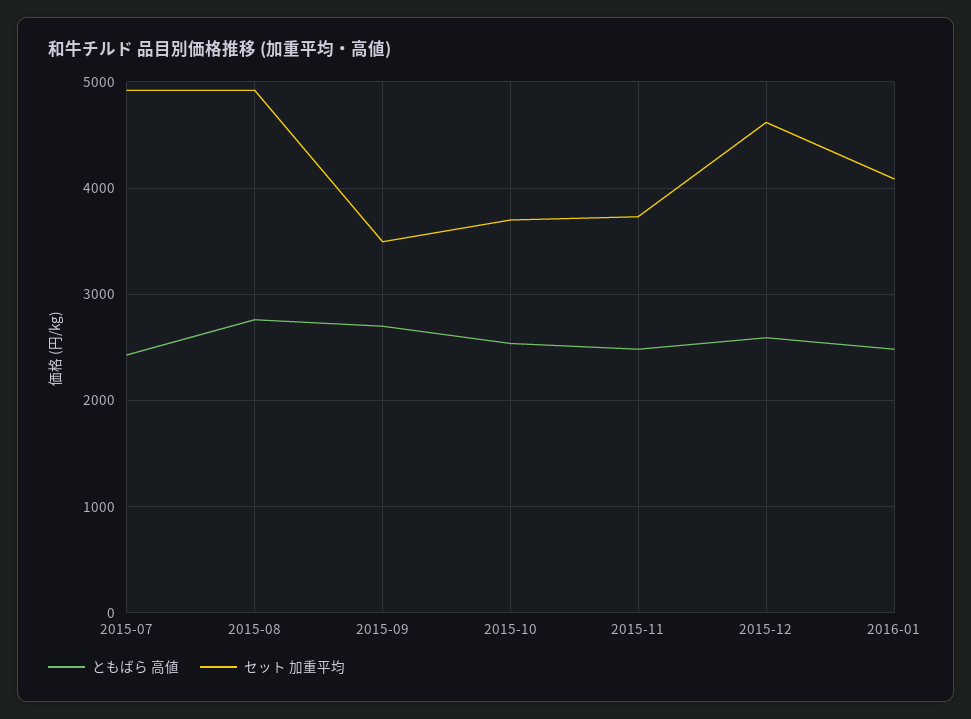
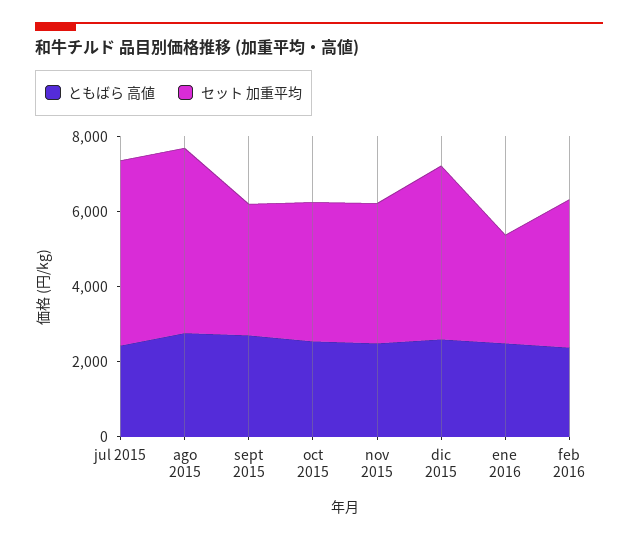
セット 加重平均, 2016-01: 4100 -> 3000
ともばら 高値, feb 2016: none -> 2500
セット 加重平均, feb 2016: none -> 4000

